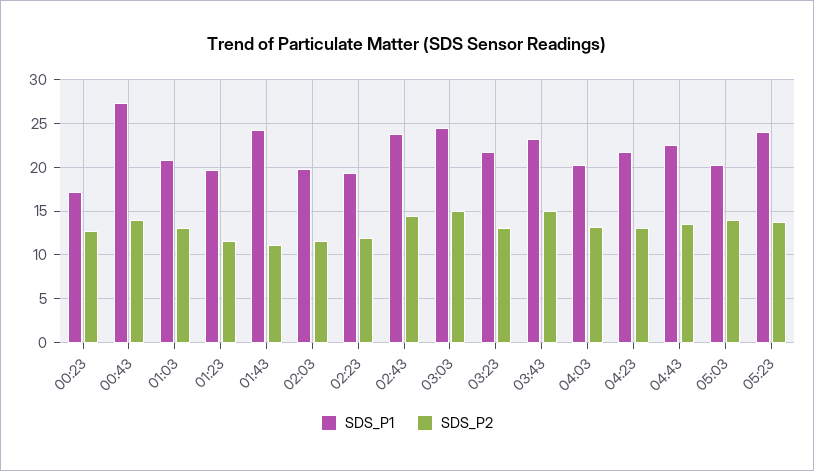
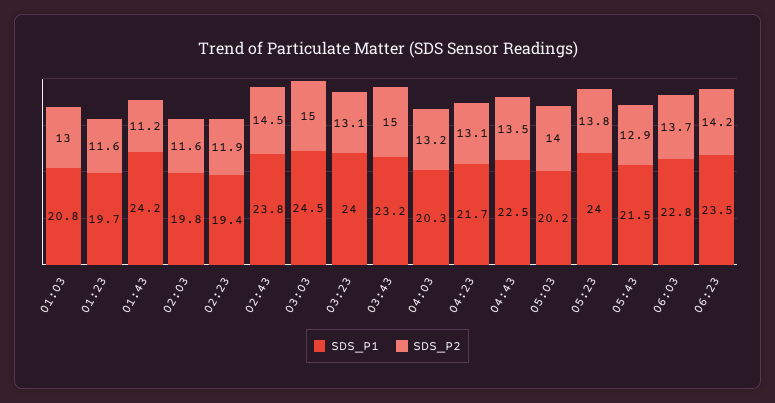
SDS_P1, 00:23: 17 -> none
SDS_P2, 00:23: 13 -> none
SDS_P1, 00:43: 27 -> none
SDS_P2, 00:43: 14 -> none
SDS_P1, 03:23: 22 -> 24
SDS_P1, 05:43: none -> 21.5
SDS_P2, 05:43: none -> 12.9
SDS_P1, 06:03: none -> 22.8
SDS_P2, 06:03: none -> 13.7
SDS_P1, 06:23: none -> 23.5
SDS_P2, 06:23: none -> 14.2

